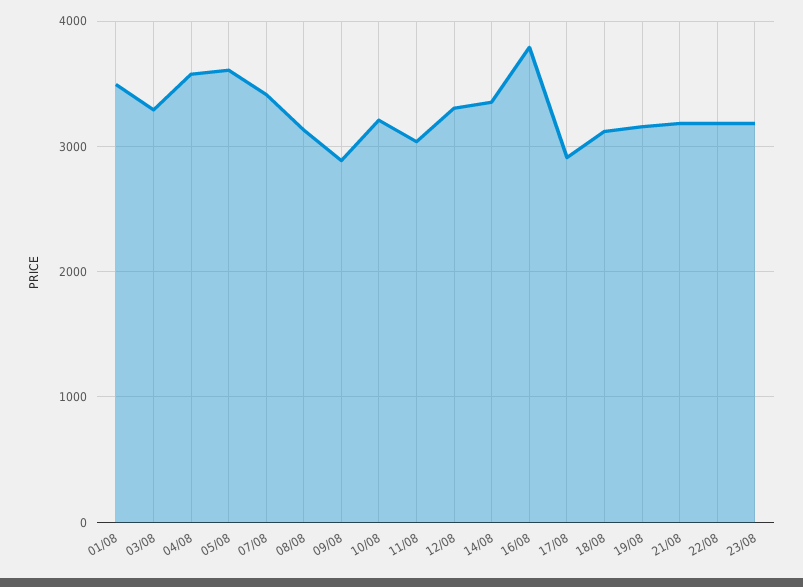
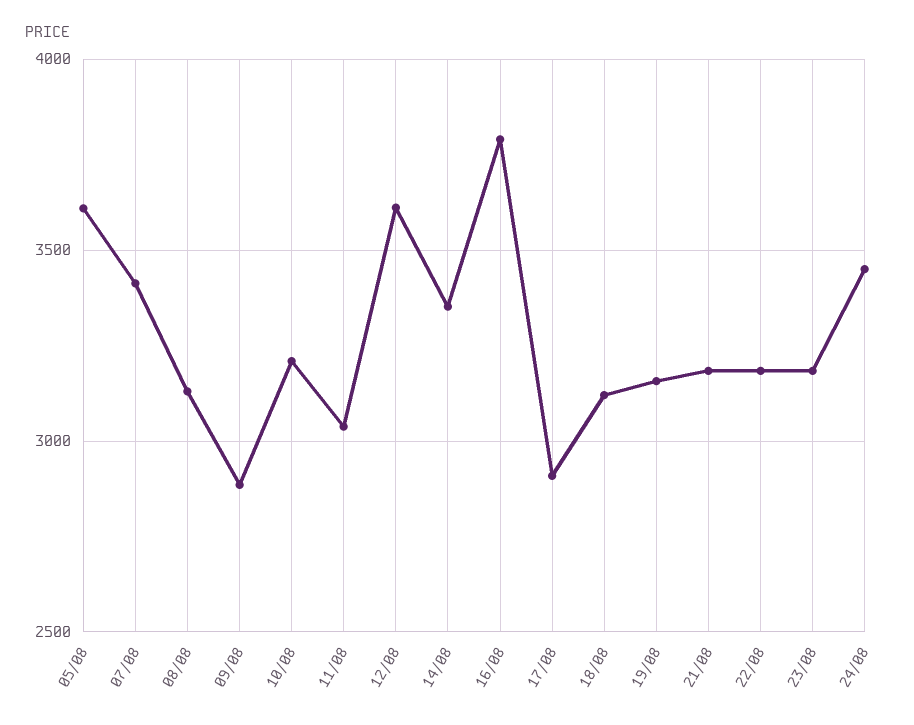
01/08: 3500 -> none
03/08: 3300 -> none
04/08: 3600 -> none
12/08: 3300 -> 3600
24/08: none -> 3450

